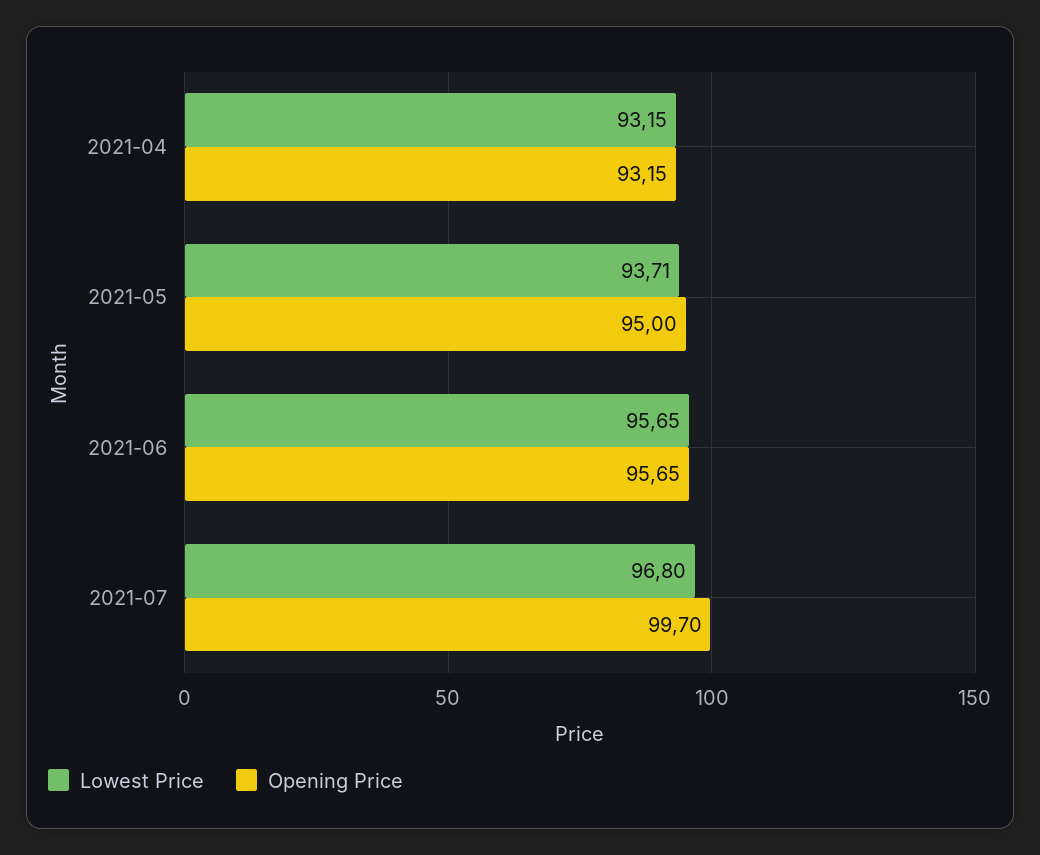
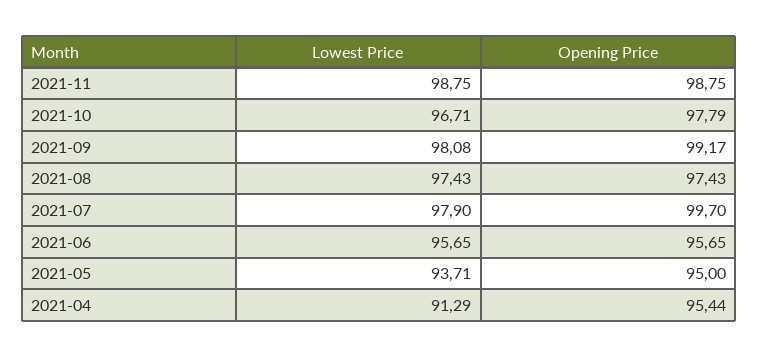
Lowest Price, 2021-04: 93.15 -> 91.29
Opening Price, 2021-04: 93.15 -> 95.44
Lowest Price, 2021-07: 96.8 -> 97.9
Lowest Price, 2021-11: none -> 98.75
Opening Price, 2021-11: none -> 98.75
Lowest Price, 2021-10: none -> 96.71
Opening Price, 2021-10: none -> 97.79
Lowest Price, 2021-09: none -> 98.08
Opening Price, 2021-09: none -> 99.17
Lowest Price, 2021-08: none -> 97.43
Opening Price, 2021-08: none -> 97.43

